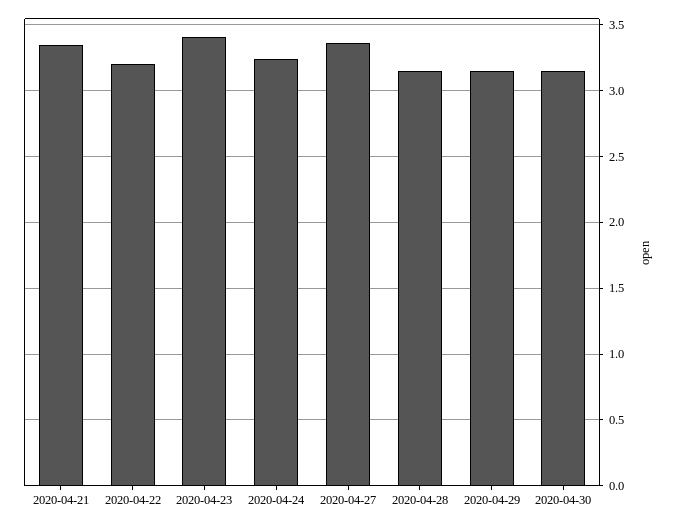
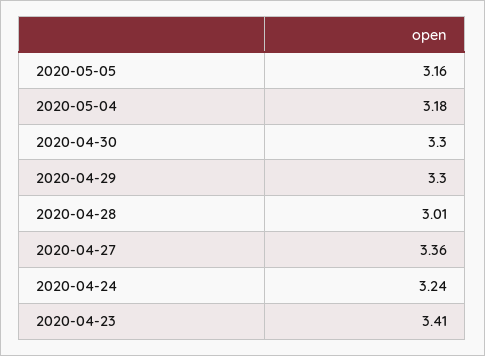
2020-04-21: 3.35 -> none
2020-04-22: 3.2 -> none
2020-04-28: 3.15 -> 3.01
2020-04-29: 3.15 -> 3.3
2020-04-30: 3.15 -> 3.3
2020-05-05: none -> 3.16
2020-05-04: none -> 3.18

